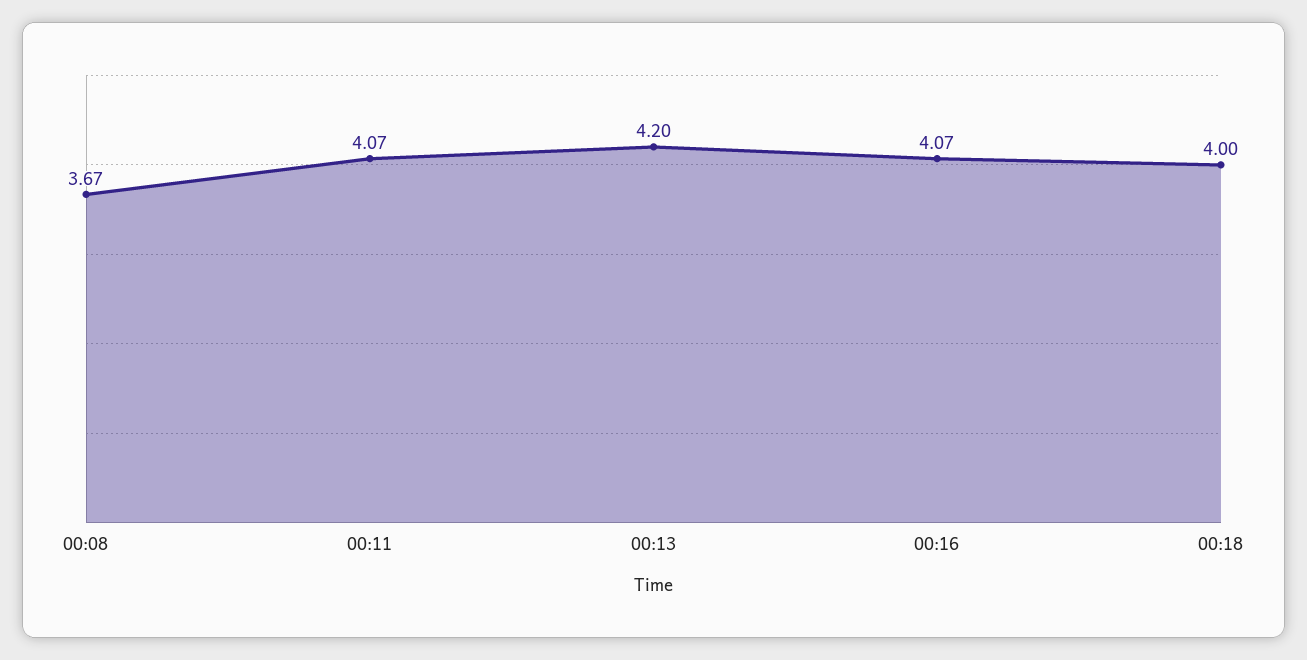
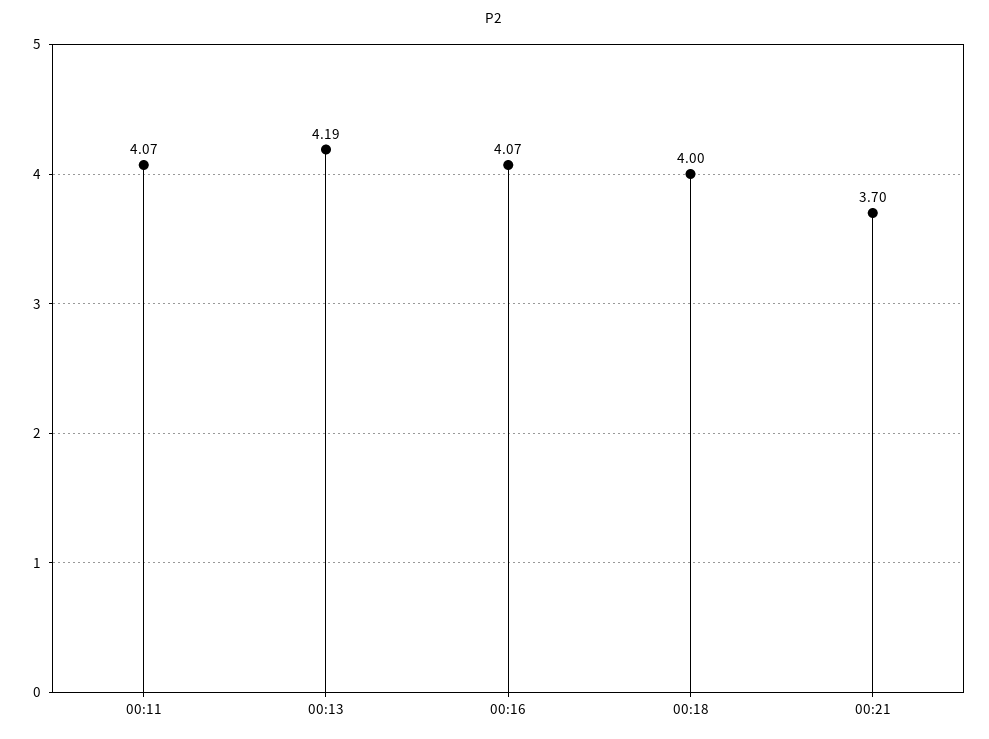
00:08: 3.67 -> none
00:13: 4.2 -> 4.19
00:21: none -> 3.7

